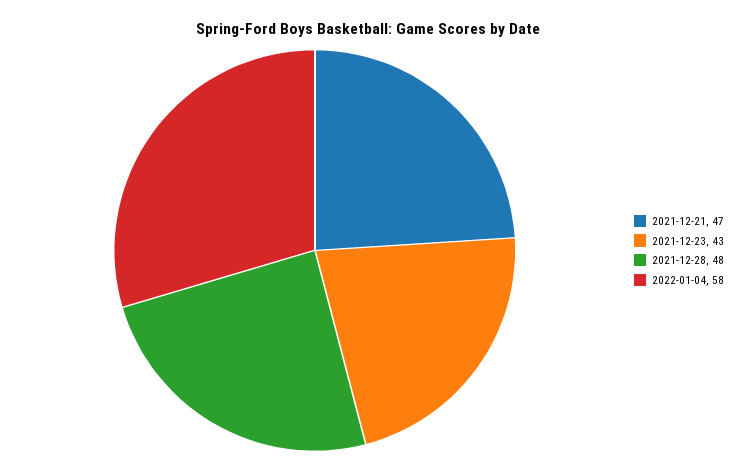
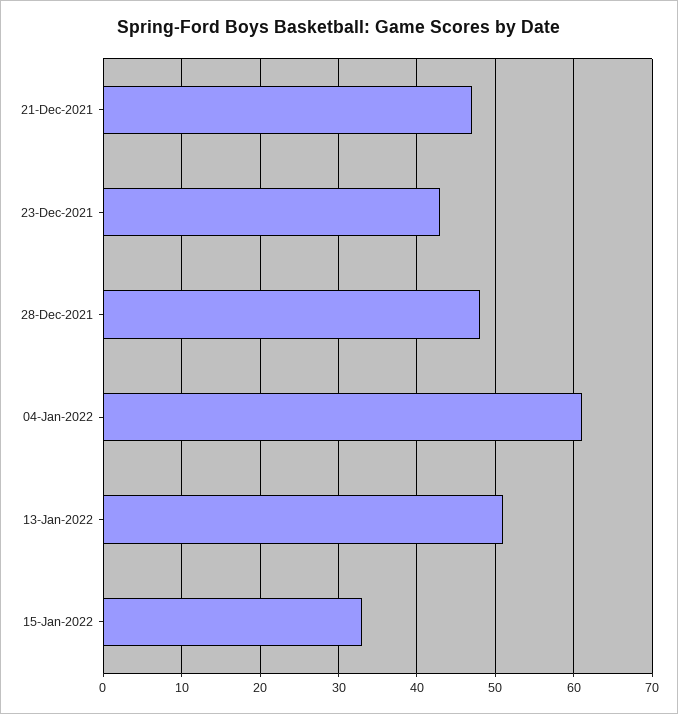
2022-01-04: 58 -> 61
13-Jan-2022: none -> 51
15-Jan-2022: none -> 33

